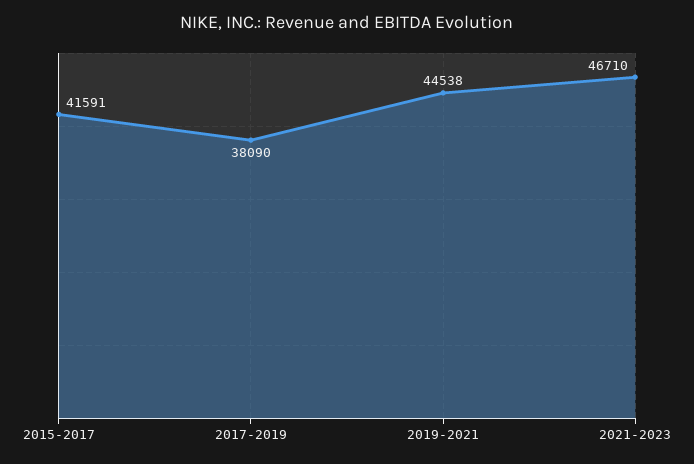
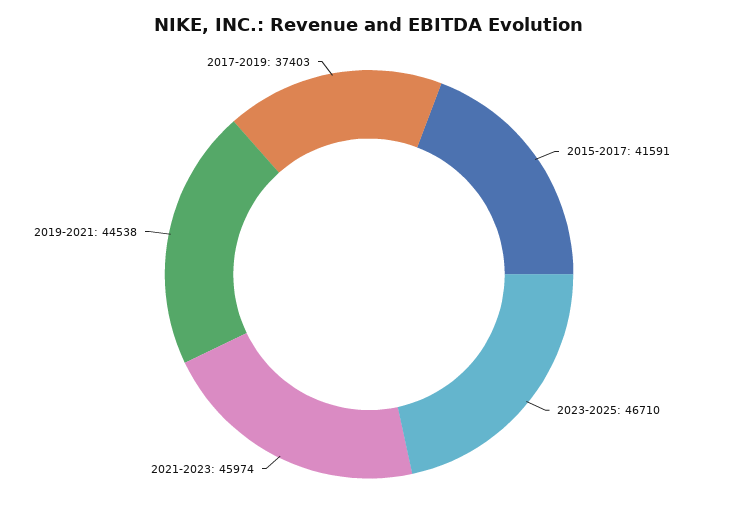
2017-2019: 38090 -> 37403
2021-2023: 46710 -> 45974
2023-2025: none -> 46710

